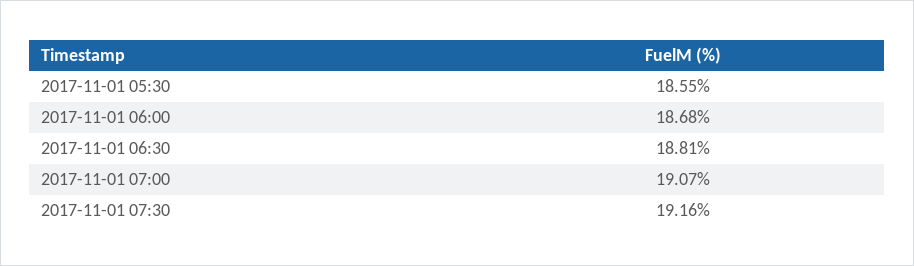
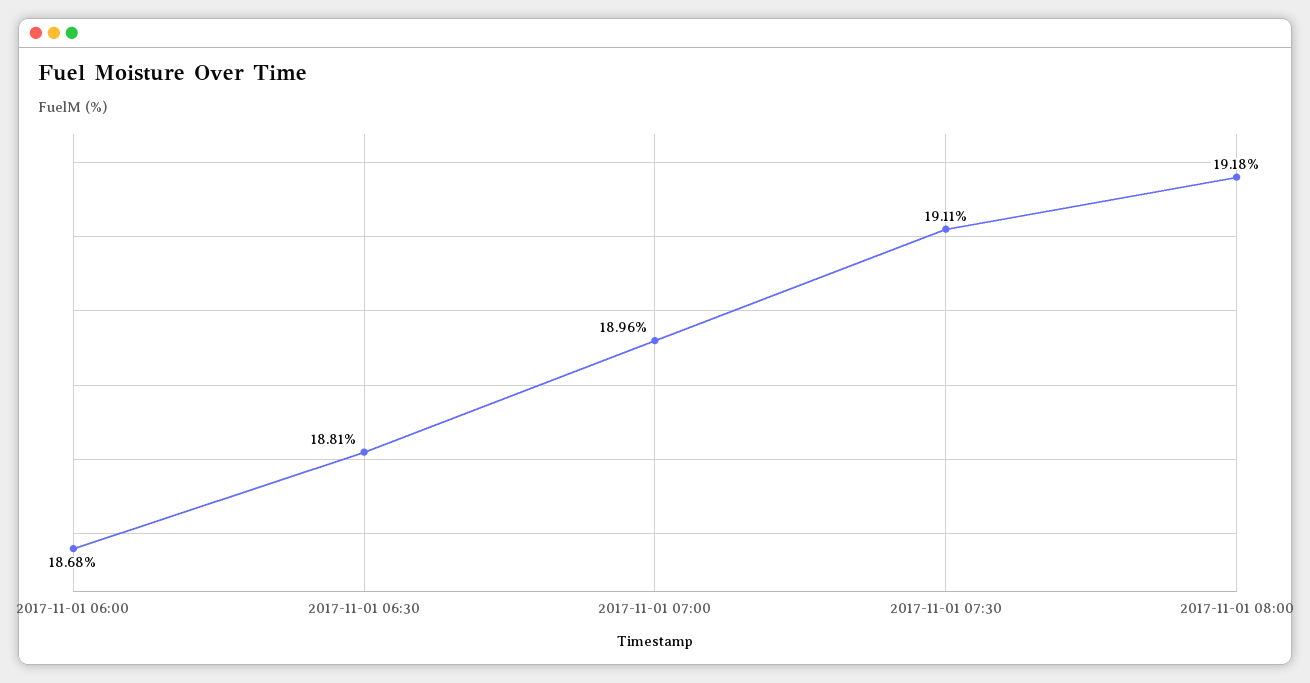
2017-11-01 05:30: 18.55 -> none
2017-11-01 07:00: 19.07 -> 18.96
2017-11-01 07:30: 19.16 -> 19.11
2017-11-01 08:00: none -> 19.18

